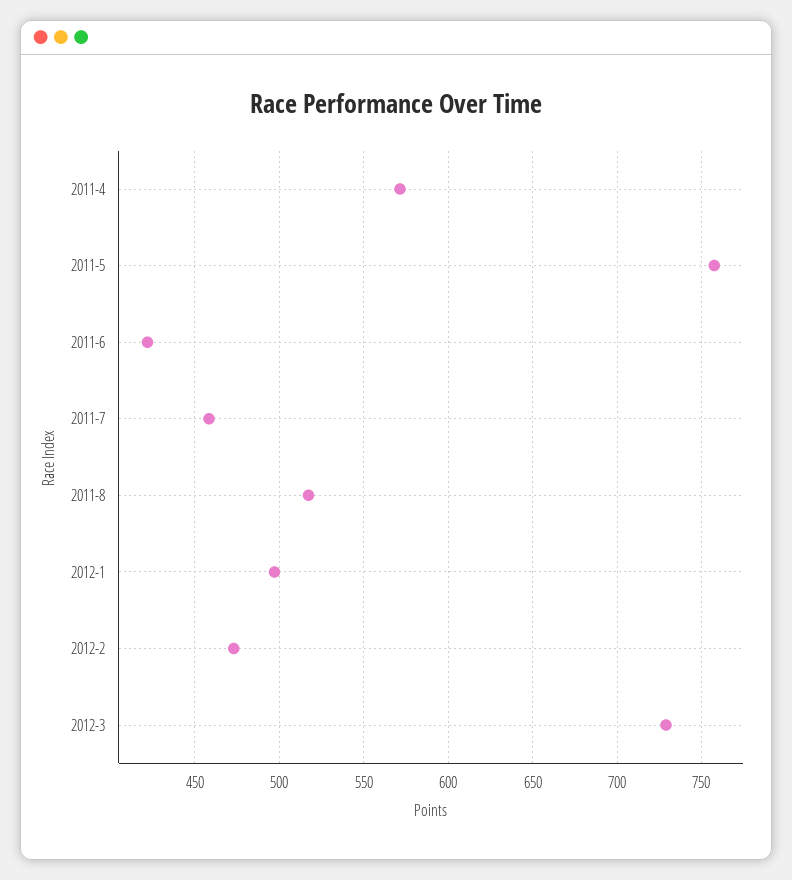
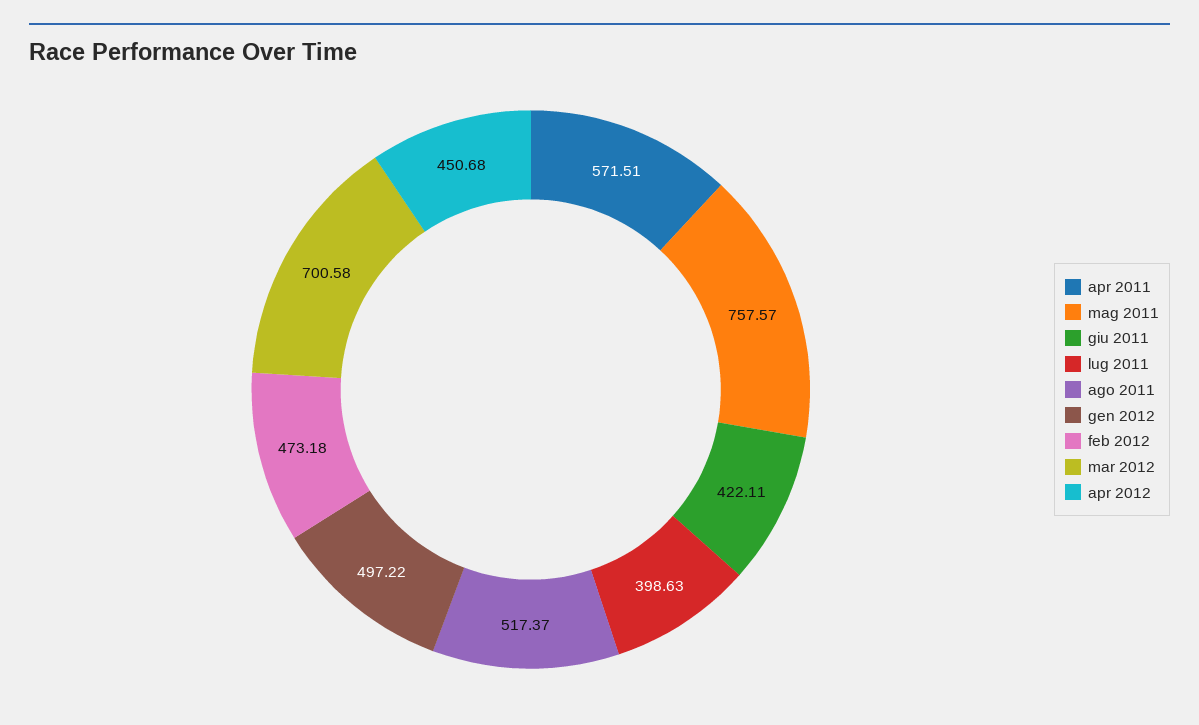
2011-7: 460 -> 398.63
2012-3: 730 -> 700.58
apr 2012: none -> 450.68

